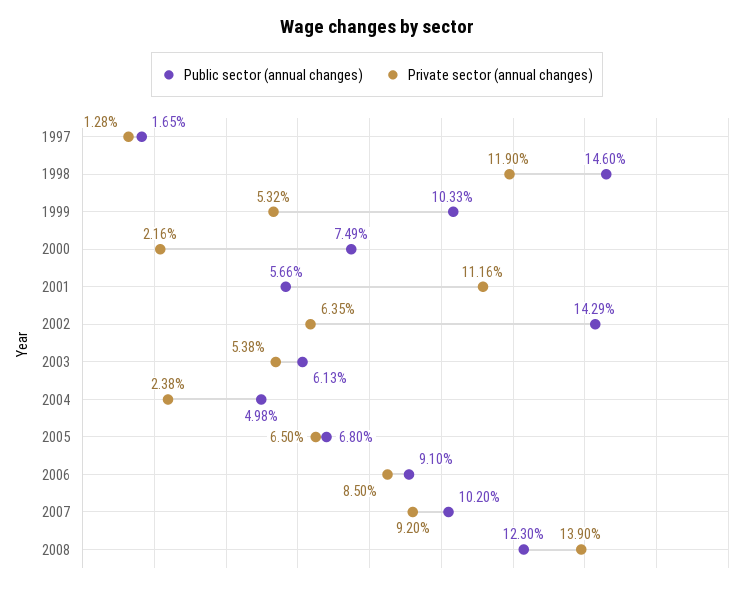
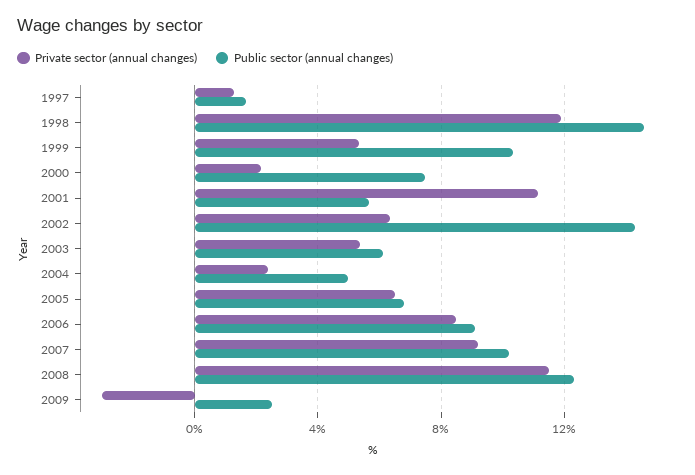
Private sector (annual changes), 2008: 13.9 -> 11.5
Private sector (annual changes), 2009: none -> -3
Public sector (annual changes), 2009: none -> 2.5

